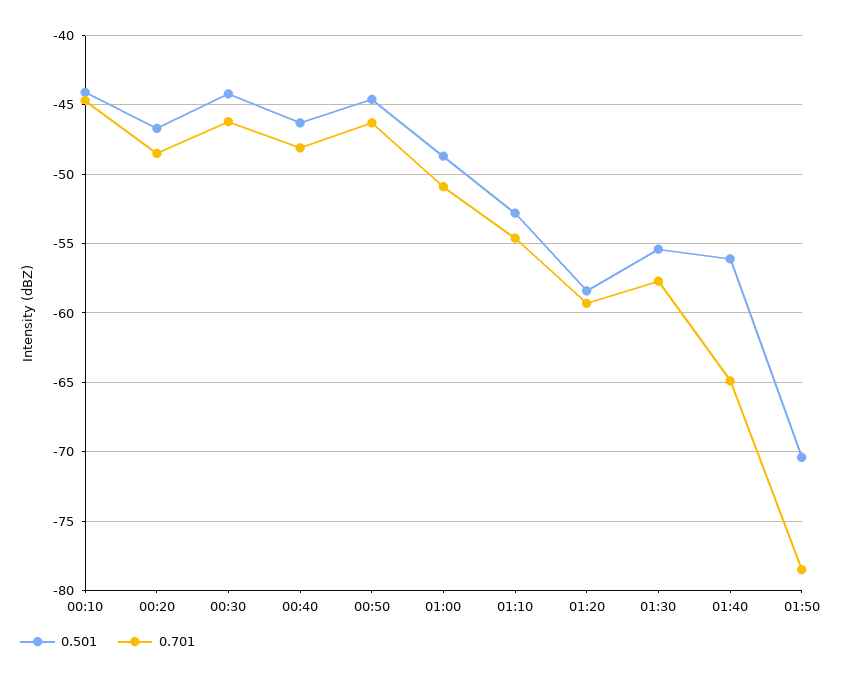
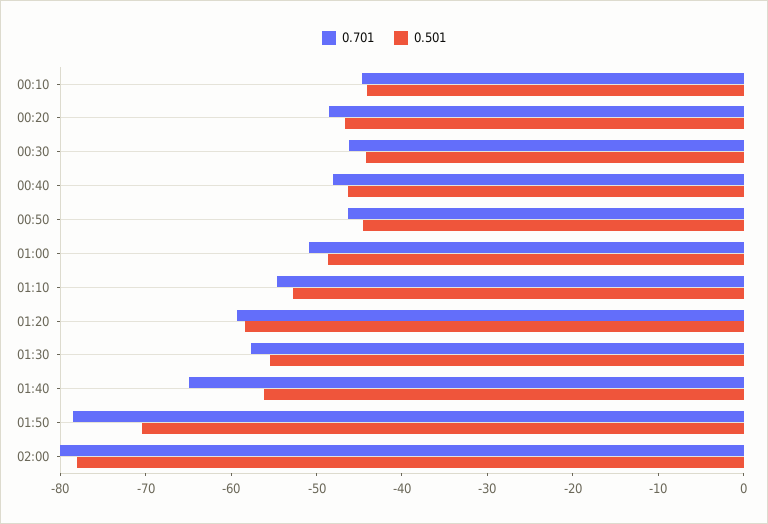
0.701, 02:00: none -> -80
0.501, 02:00: none -> -78

